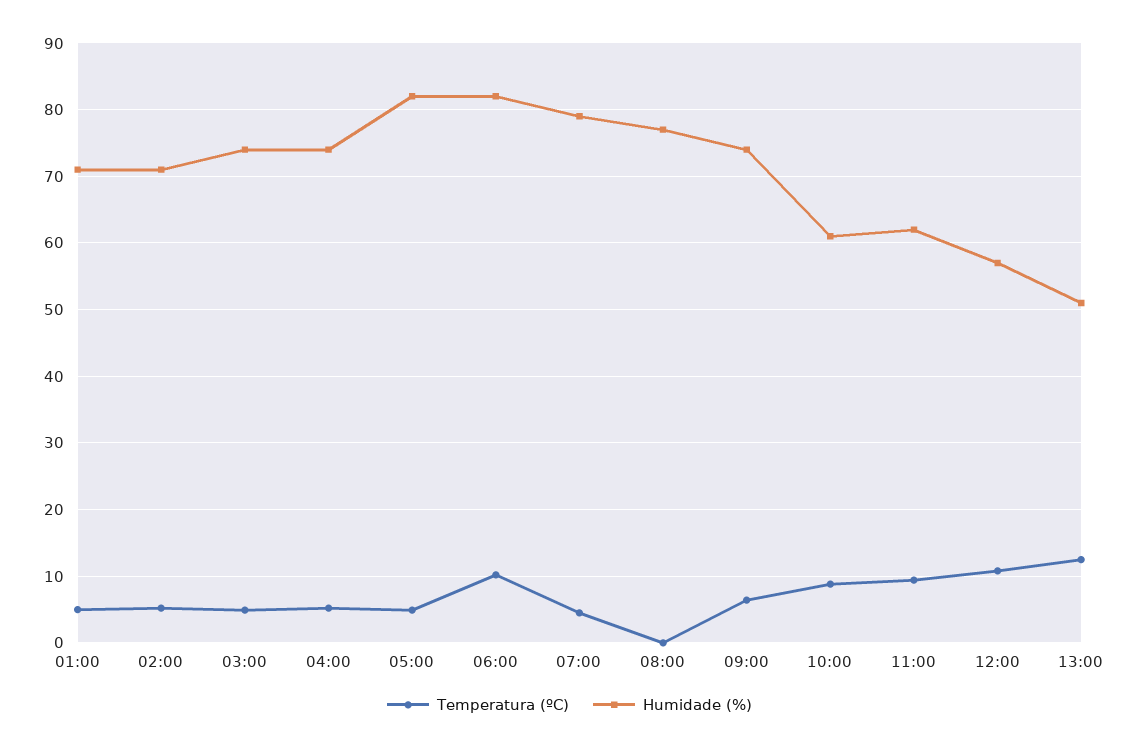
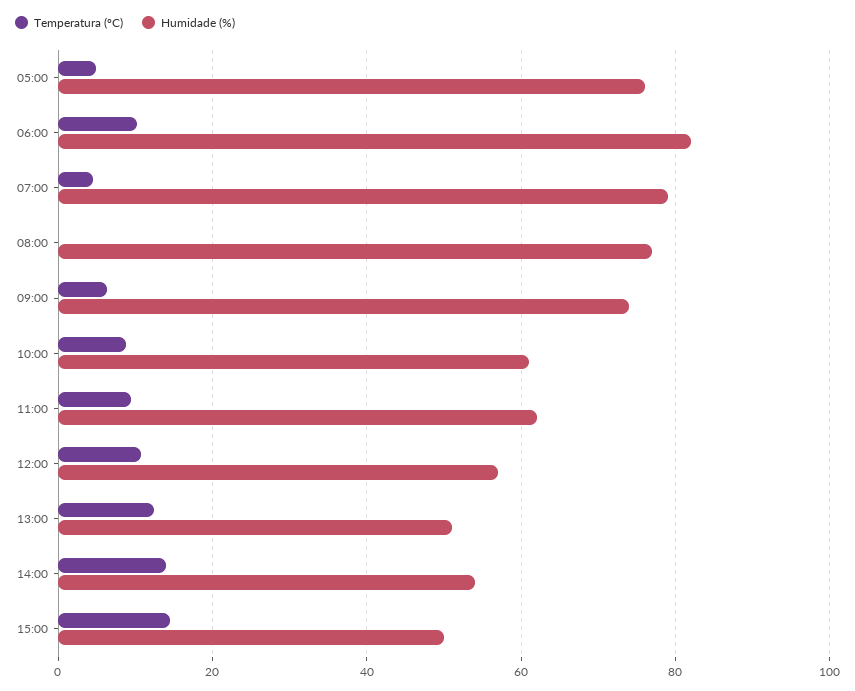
Temperatura (ºC), 01:00: 5 -> none
Humidade (%), 01:00: 71 -> none
Temperatura (ºC), 02:00: 5 -> none
Humidade (%), 02:00: 71 -> none
Temperatura (ºC), 03:00: 5 -> none
Humidade (%), 03:00: 74 -> none
Temperatura (ºC), 04:00: 5 -> none
Humidade (%), 04:00: 74 -> none
Humidade (%), 05:00: 82 -> 76
Temperatura (ºC), 14:00: none -> 14
Humidade (%), 14:00: none -> 54
Temperatura (ºC), 15:00: none -> 14
Humidade (%), 15:00: none -> 50

